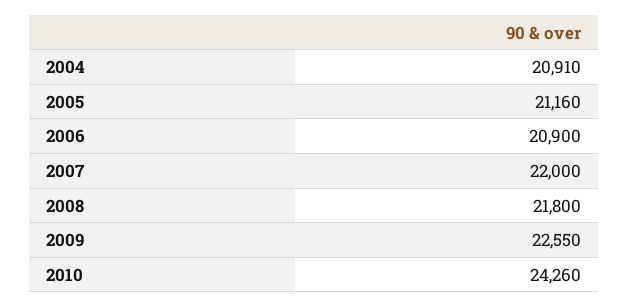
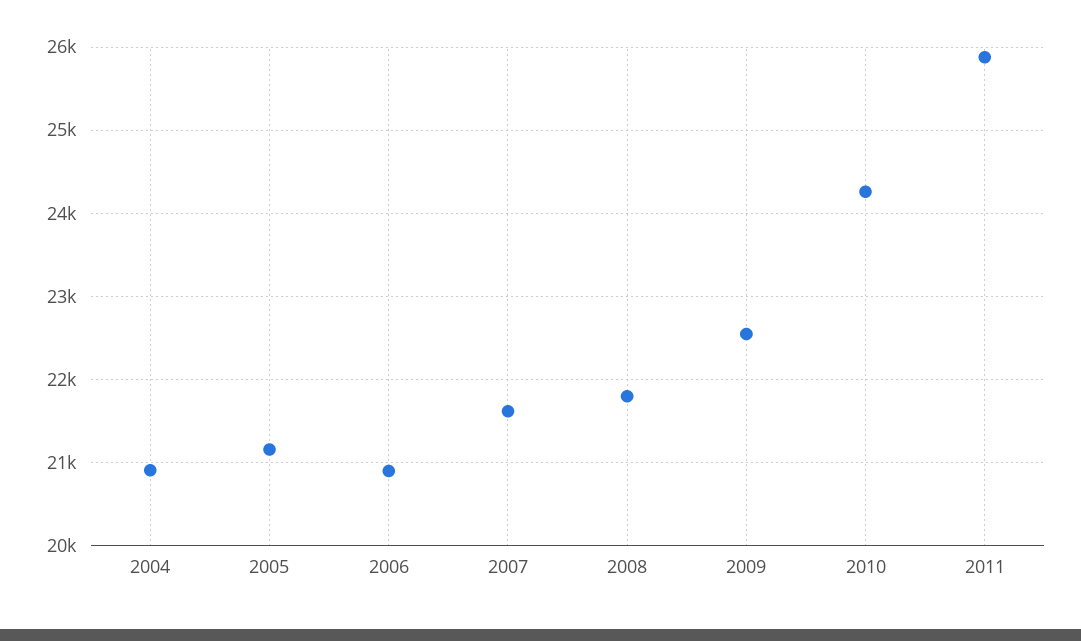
2007: 22000 -> 21600
2011: none -> 25900

